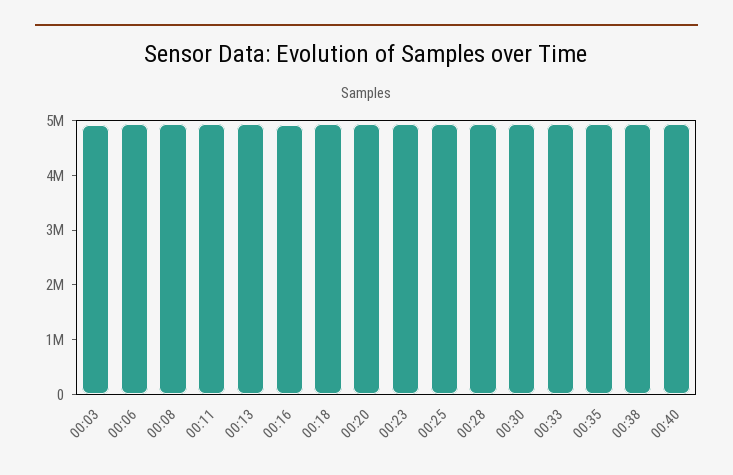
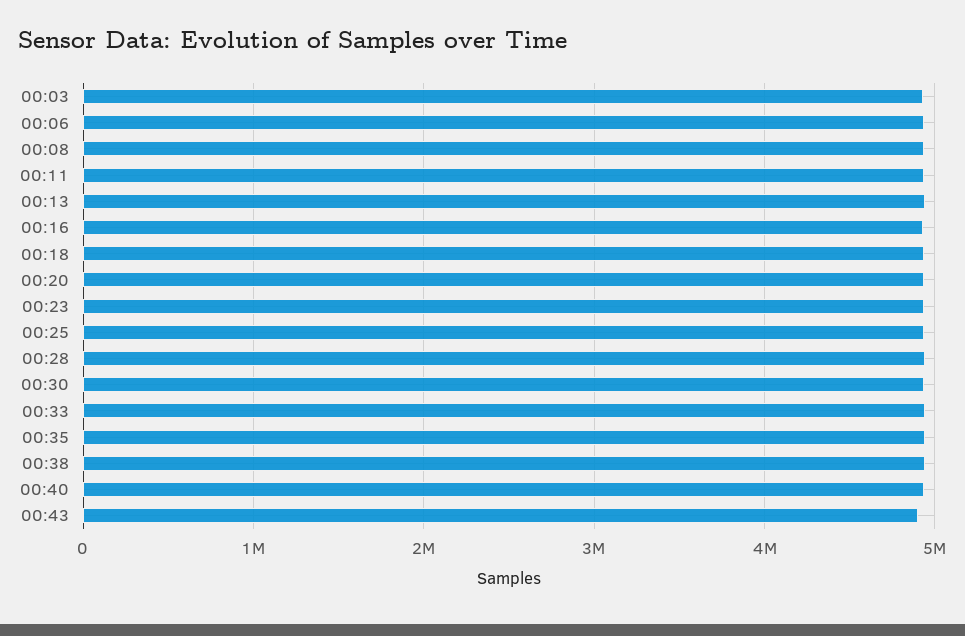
00:43: none -> 4900000

